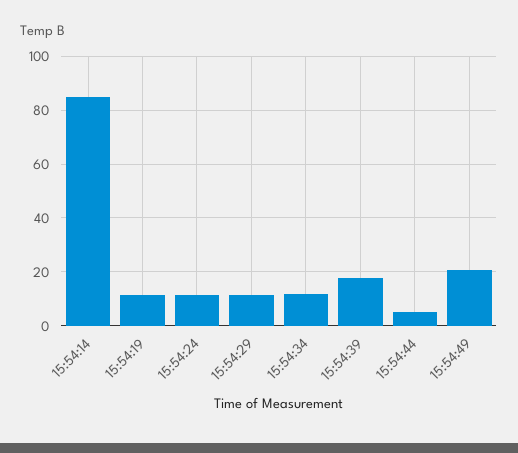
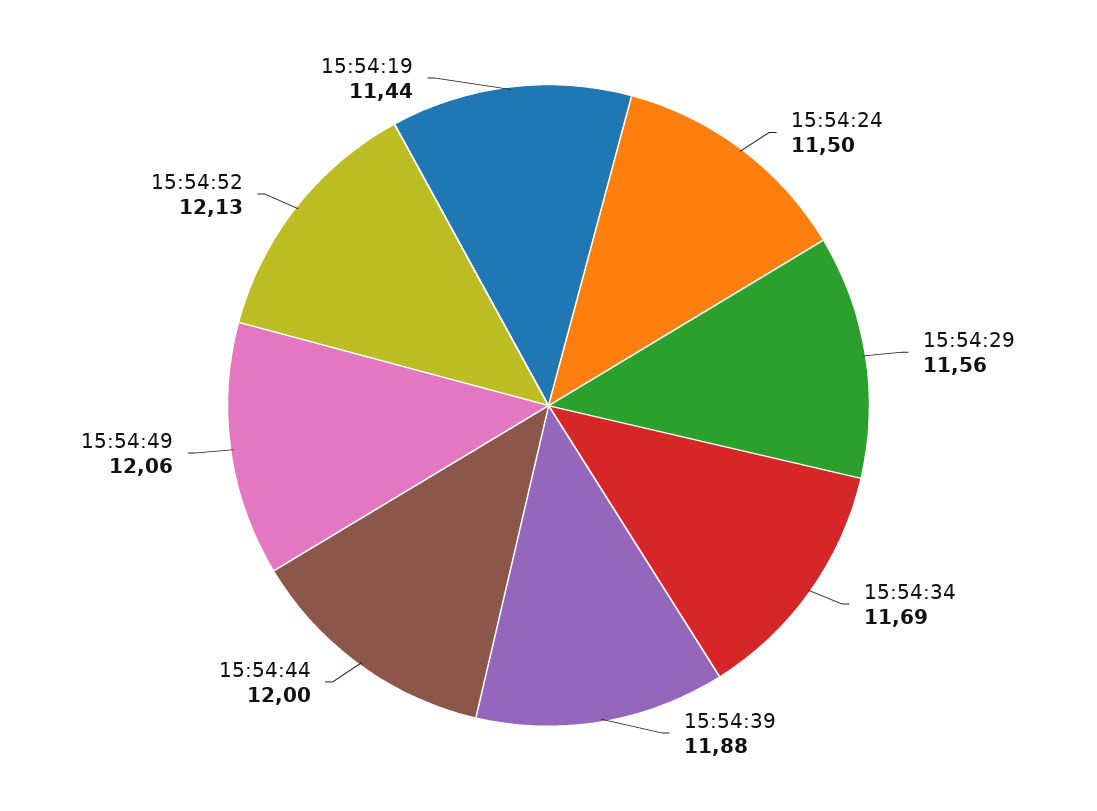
15:54:14: 85 -> none
15:54:39: 17.5 -> 11.88
15:54:44: 5 -> 12
15:54:49: 20 -> 12.06
15:54:52: none -> 12.13

